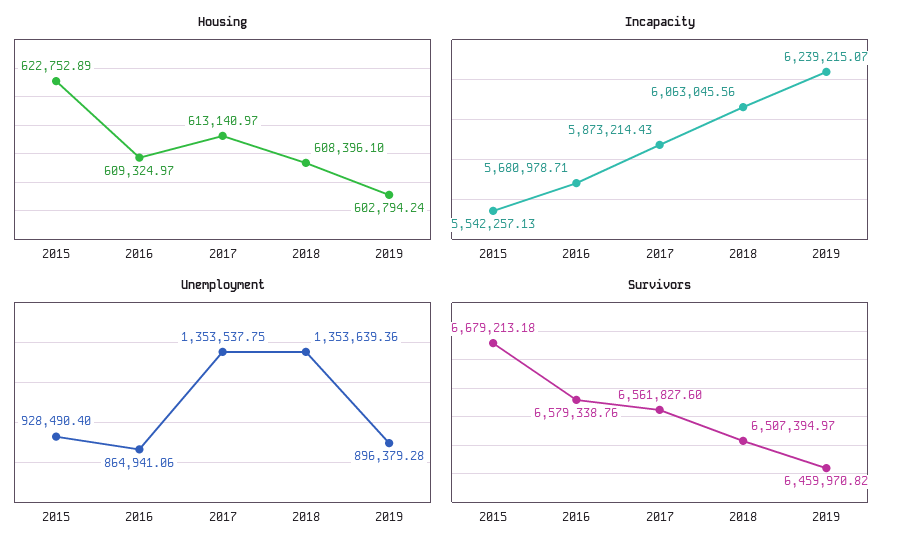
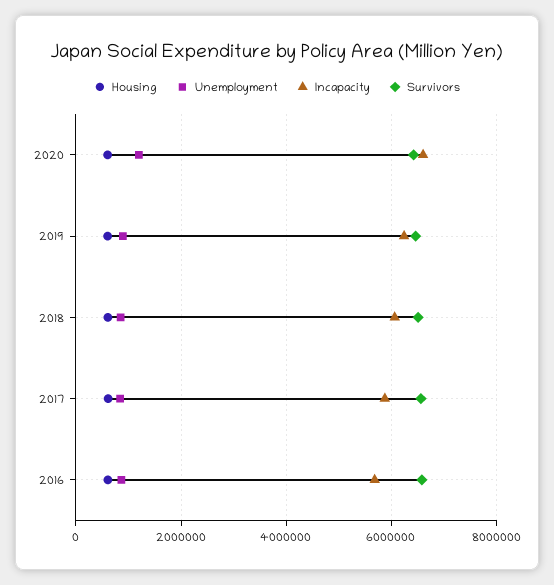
Housing, 2015: 622752.89 -> none
Incapacity, 2015: 5542257.13 -> none
Unemployment, 2015: 928490.4 -> none
Unemployment, 2017: 1353537.75 -> 800000
Unemployment, 2018: 1353639.36 -> 800000
Survivors, 2015: 6679213.18 -> none
Housing, 2020: none -> 600000
Unemployment, 2020: none -> 1200000
Incapacity, 2020: none -> 6600000
Survivors, 2020: none -> 6400000

